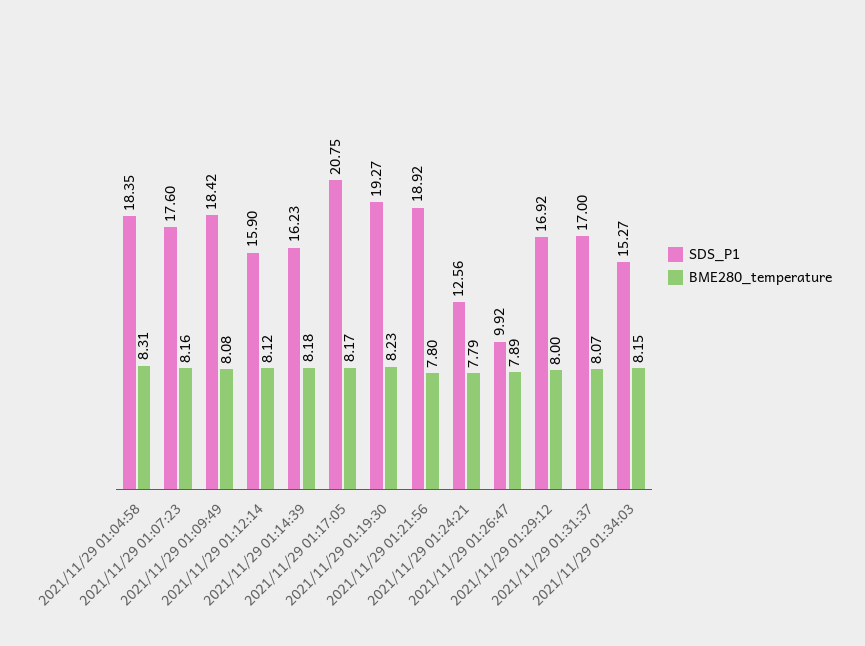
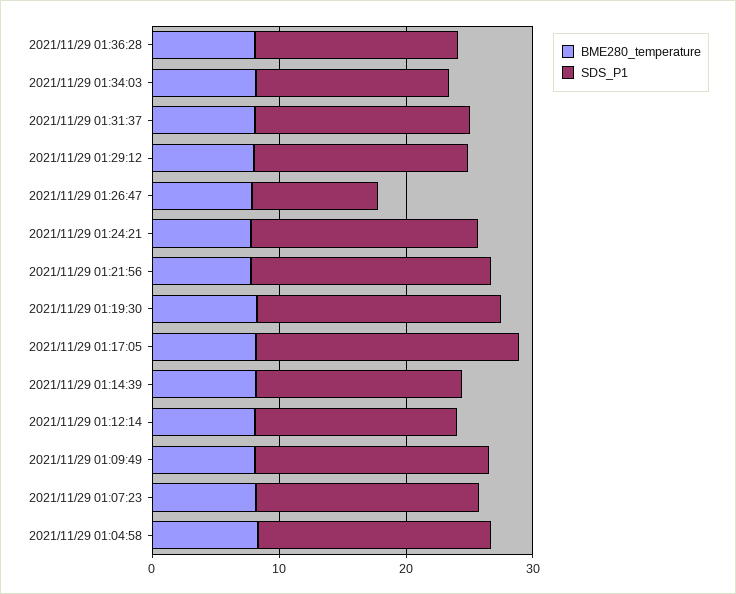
SDS_P1, 2021/11/29 01:24:21: 12.56 -> 18
BME280_temperature, 2021/11/29 01:36:28: none -> 8
SDS_P1, 2021/11/29 01:36:28: none -> 16

